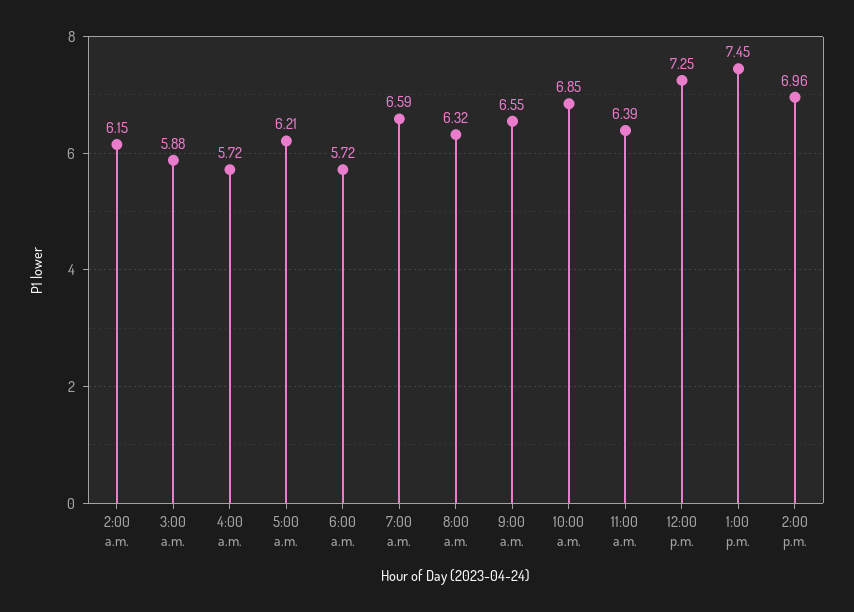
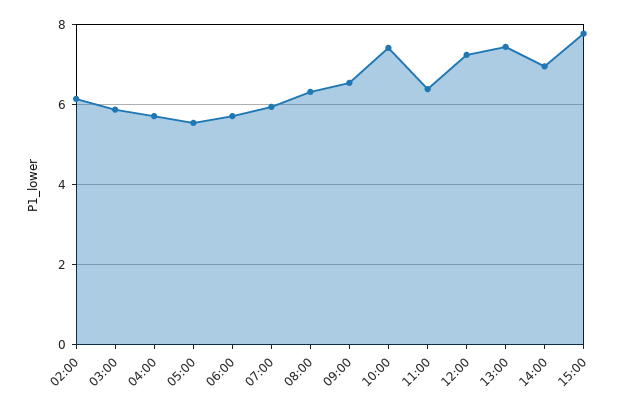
5:00 a.m.: 6.21 -> 5.6
7:00 a.m.: 6.59 -> 6
10:00 a.m.: 6.85 -> 7.4
15:00: none -> 7.8

